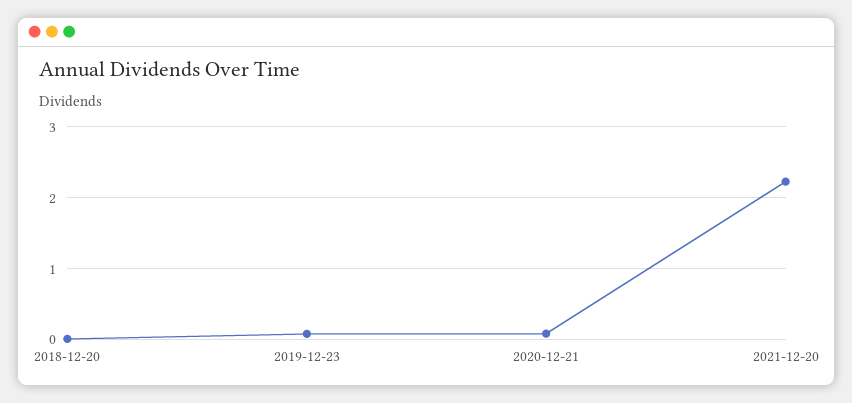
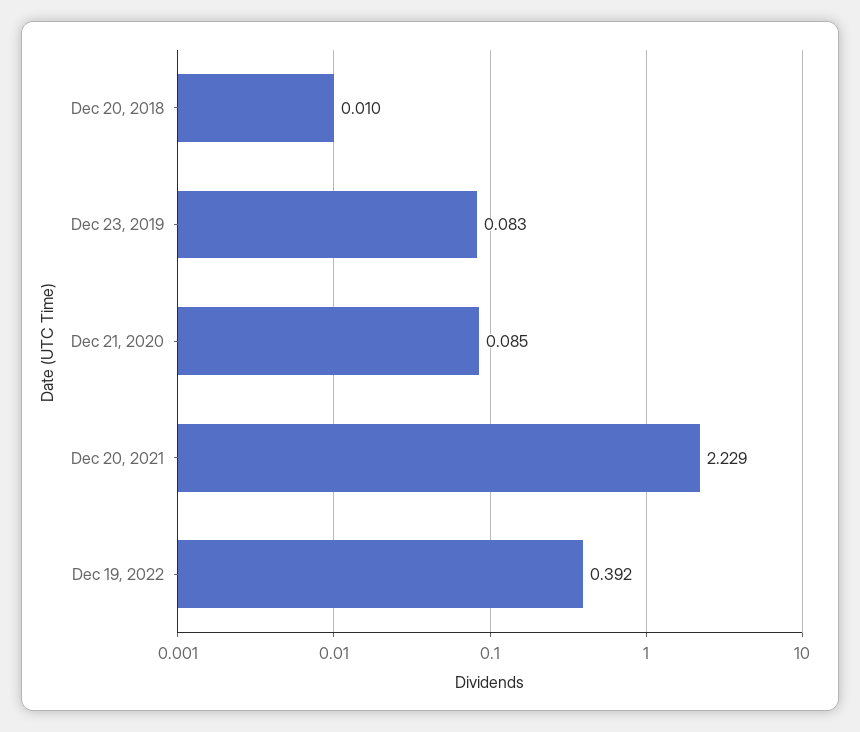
Dec 19, 2022: none -> 0.392

